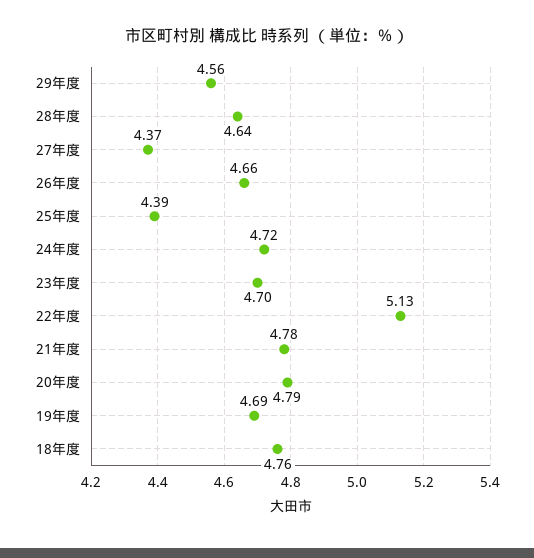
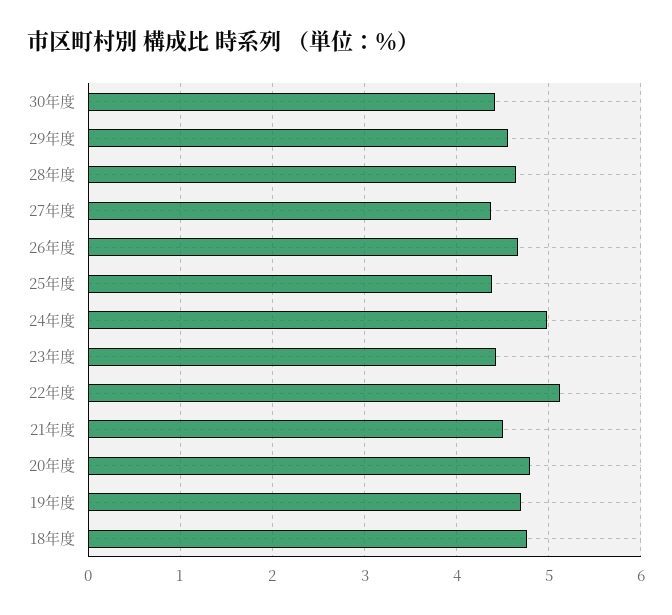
24年度: 4.72 -> 5
23年度: 4.7 -> 4.4
21年度: 4.78 -> 4.5
30年度: none -> 4.4

